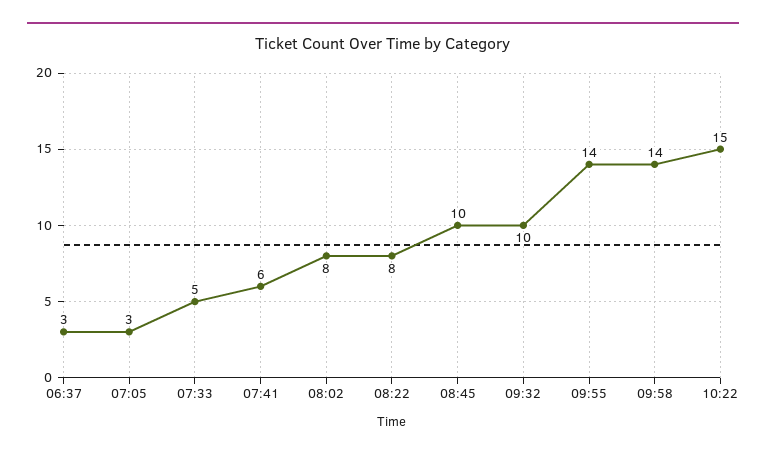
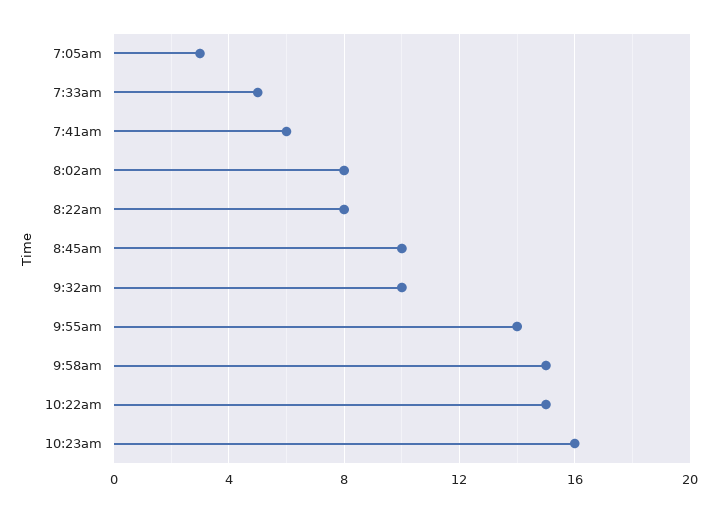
06:37: 3 -> none
09:58: 14 -> 15
10:23am: none -> 16

